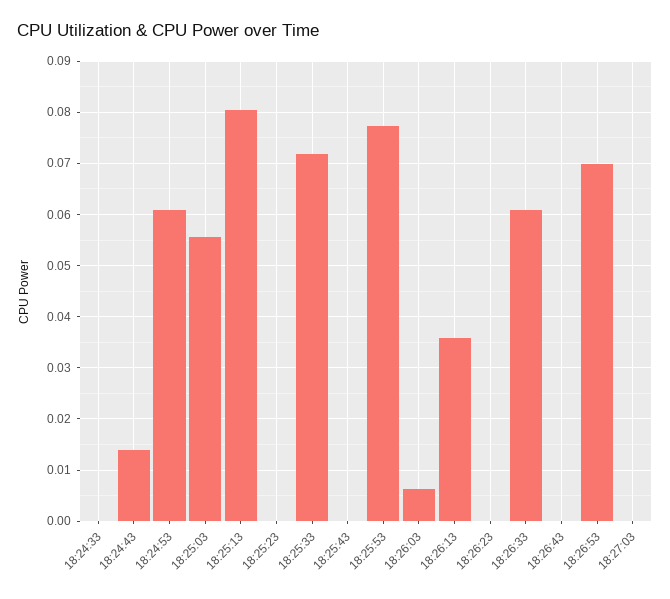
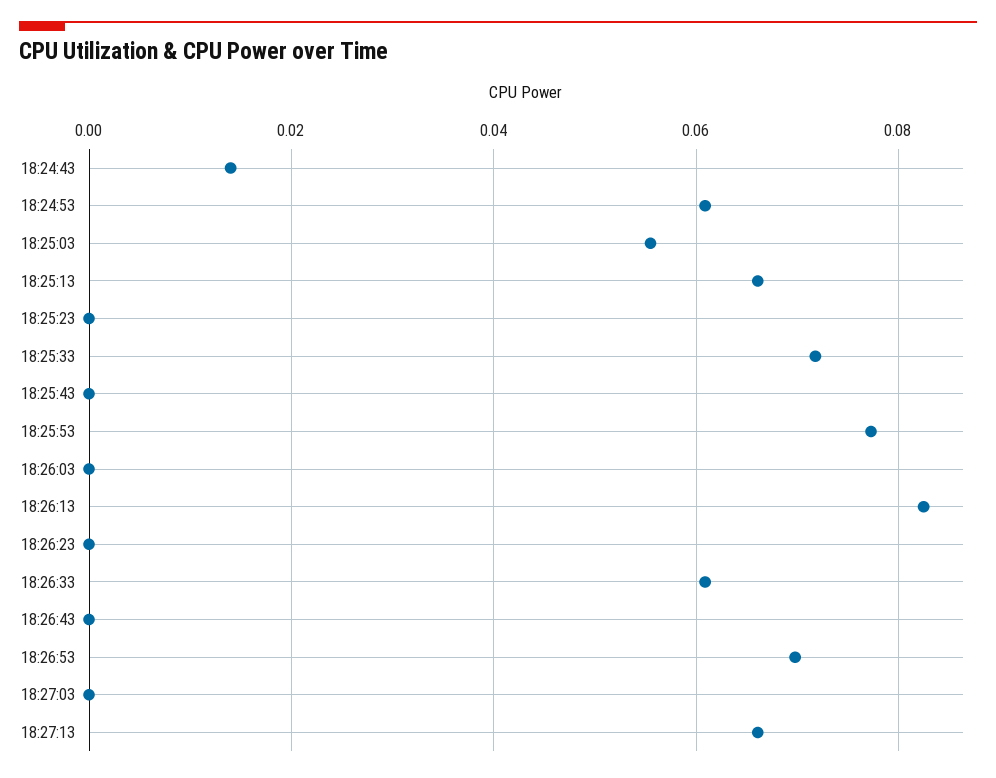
18:24:33: 0 -> none
18:25:13: 0.08 -> 0.066
18:26:03: 0.006 -> 0
18:26:13: 0.036 -> 0.082
18:27:13: none -> 0.066

